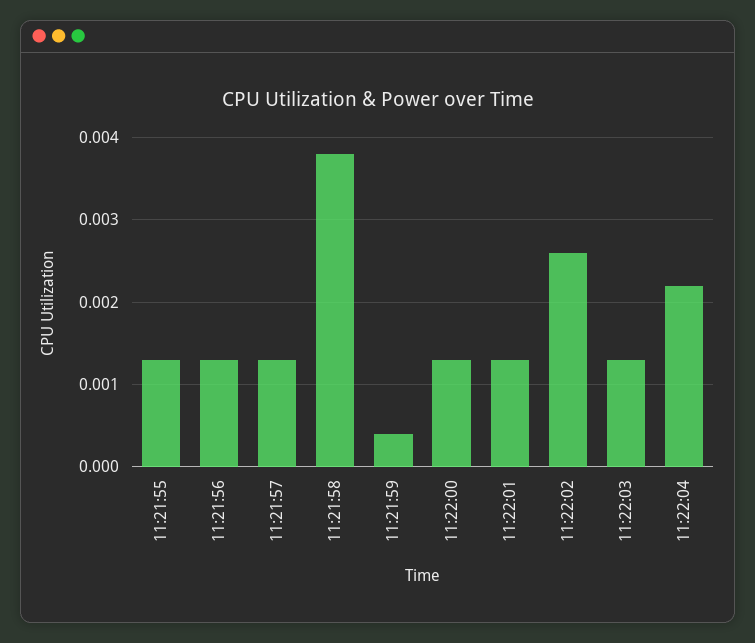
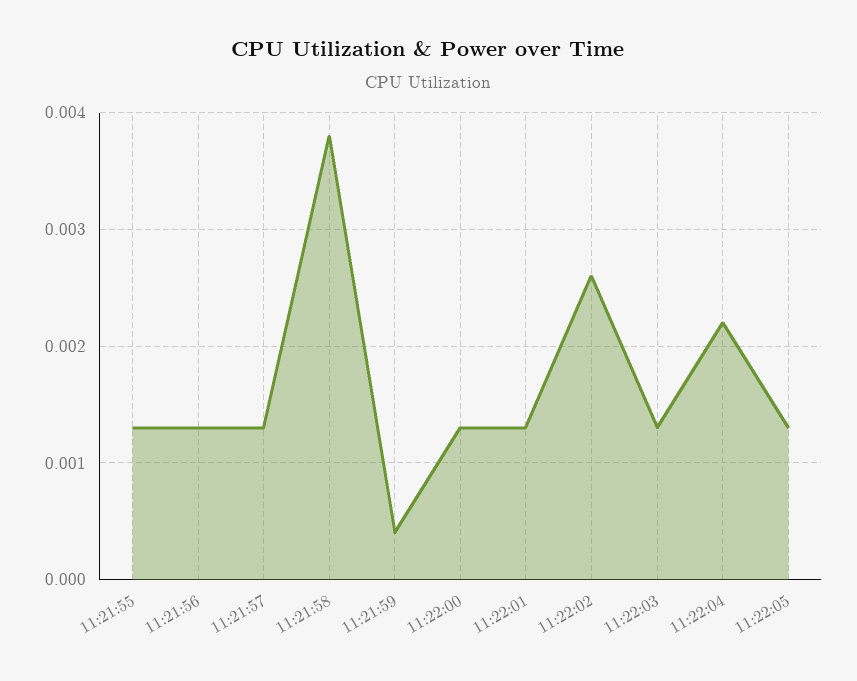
11:22:05: none -> 0.0013

